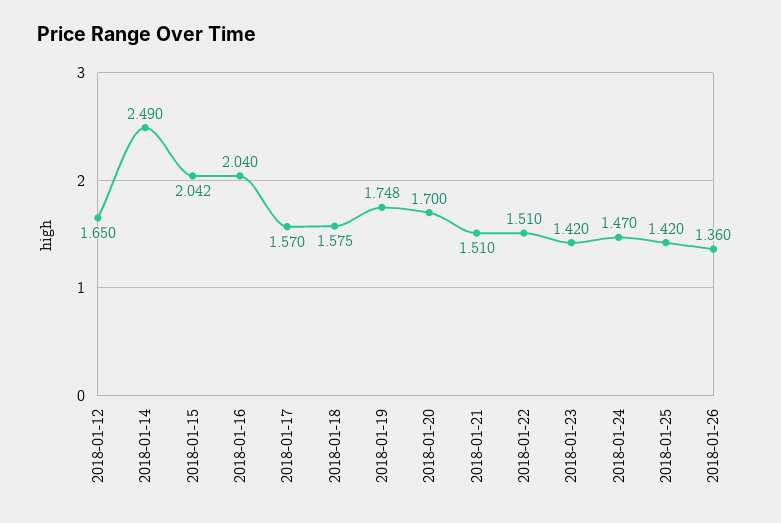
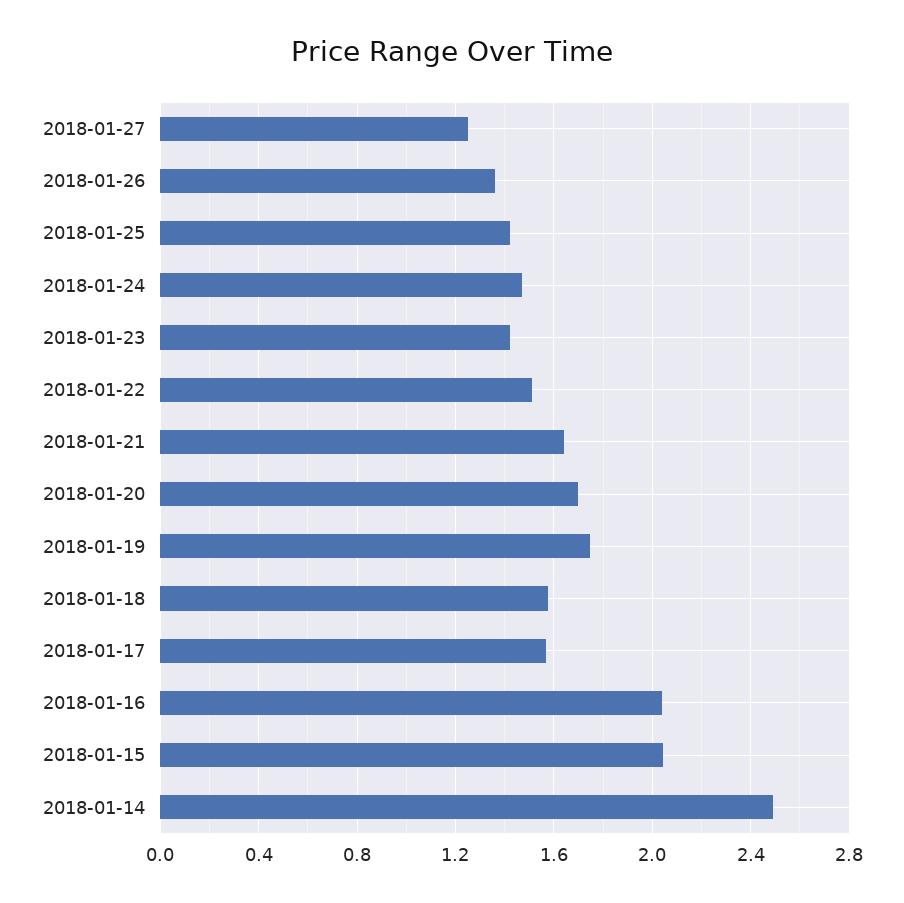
2018-01-12: 1.65 -> none
2018-01-21: 1.51 -> 1.65
2018-01-27: none -> 1.25

